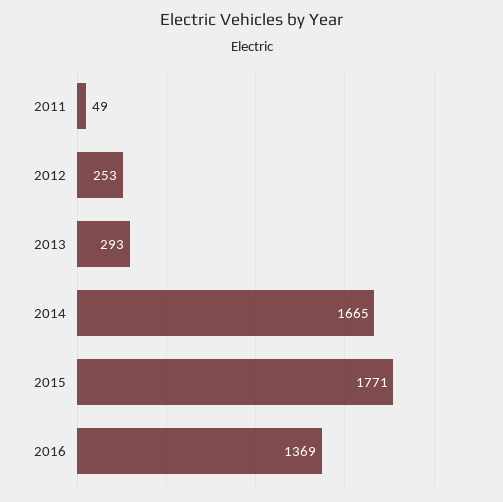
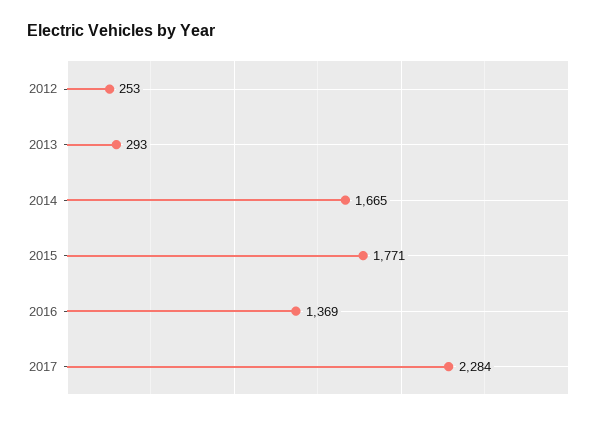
2011: 49 -> none
2017: none -> 2284

